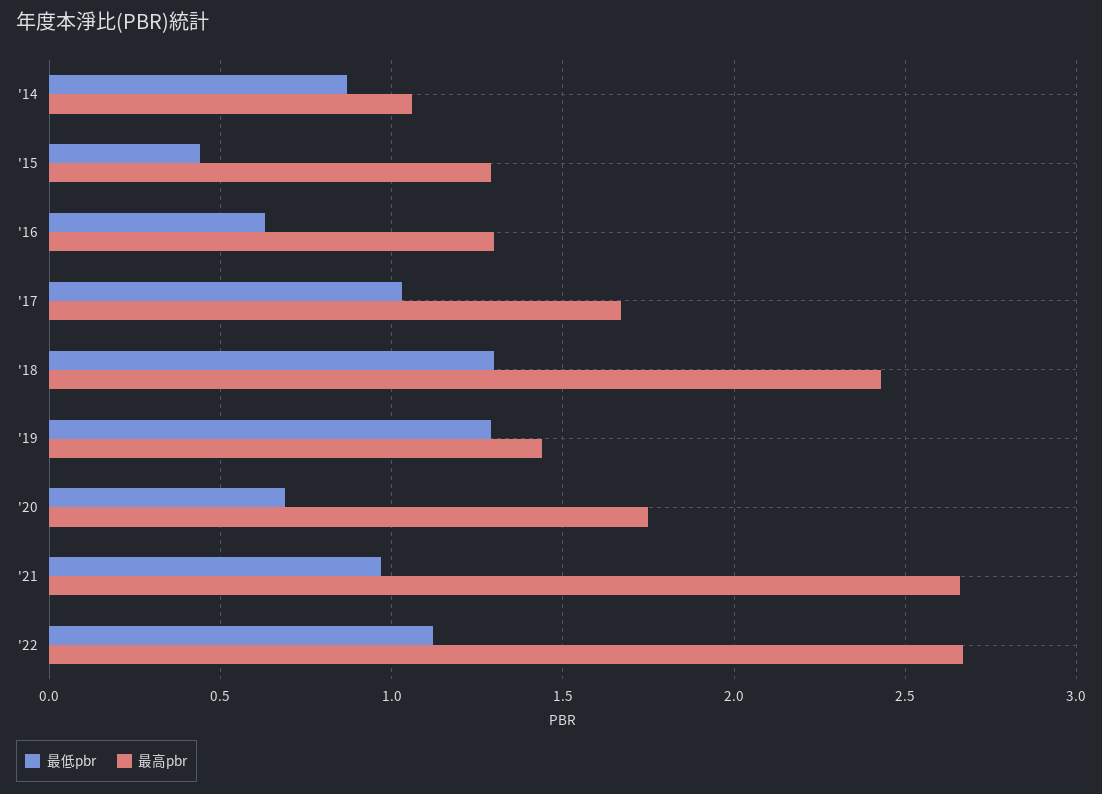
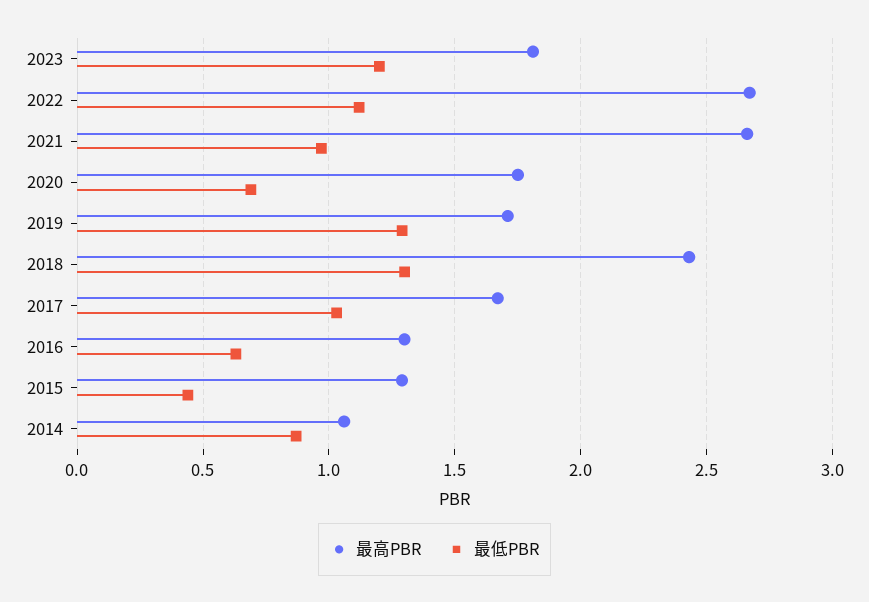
最高pbr, '19: 1.45 -> 1.7
最高pbr, 2023: none -> 1.8
最低pbr, 2023: none -> 1.2

